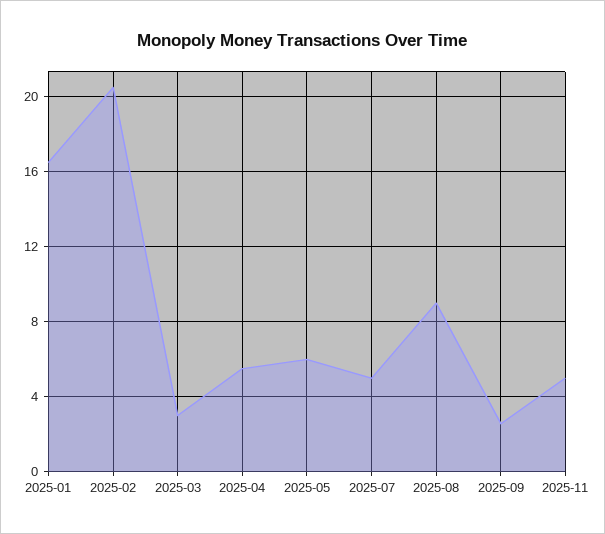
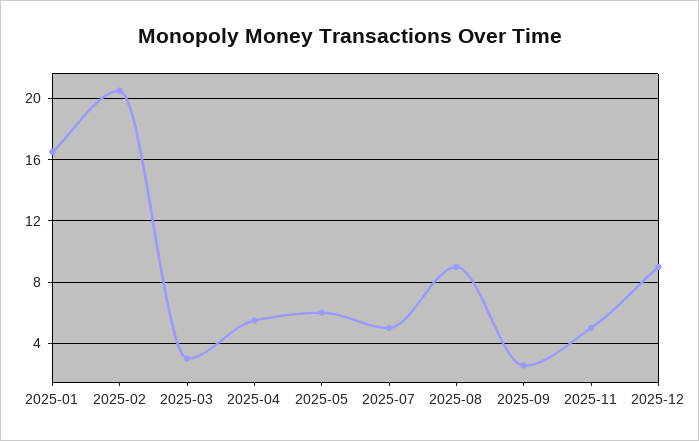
2025-12: none -> 9

